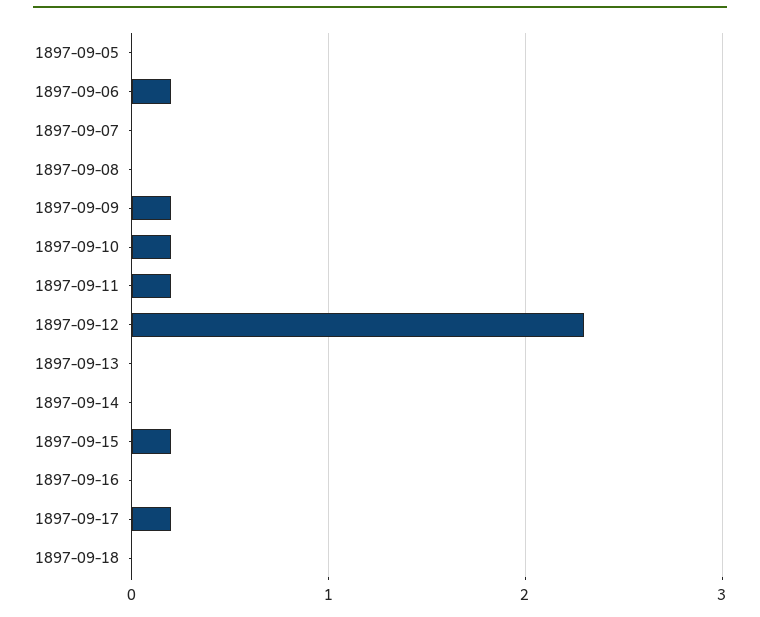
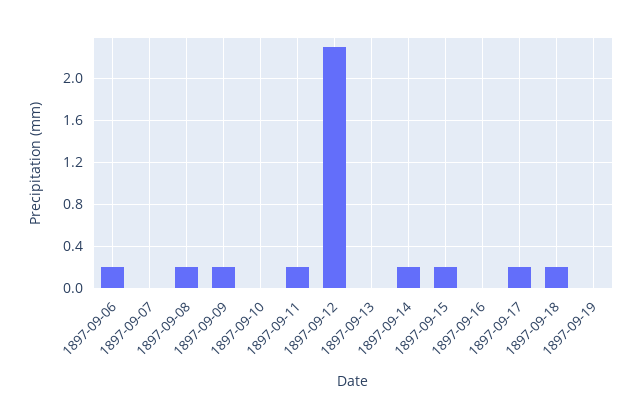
1897-09-05: 0 -> none
1897-09-08: 0 -> 0.2
1897-09-10: 0.2 -> 0
1897-09-14: 0 -> 0.2
1897-09-18: 0 -> 0.2
1897-09-19: none -> 0

